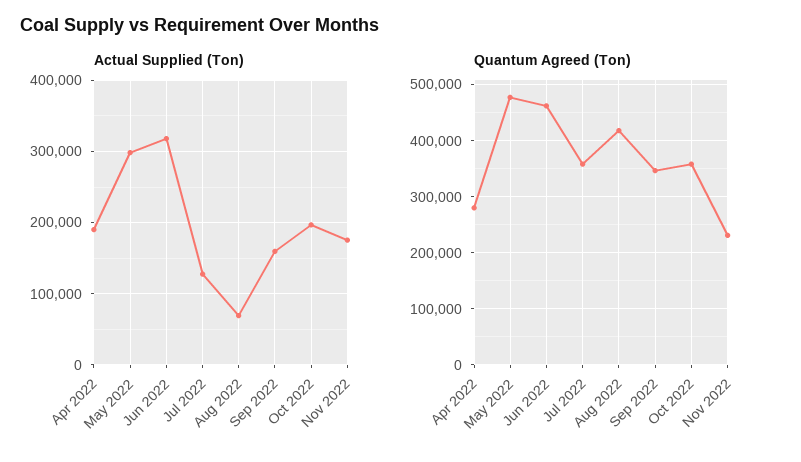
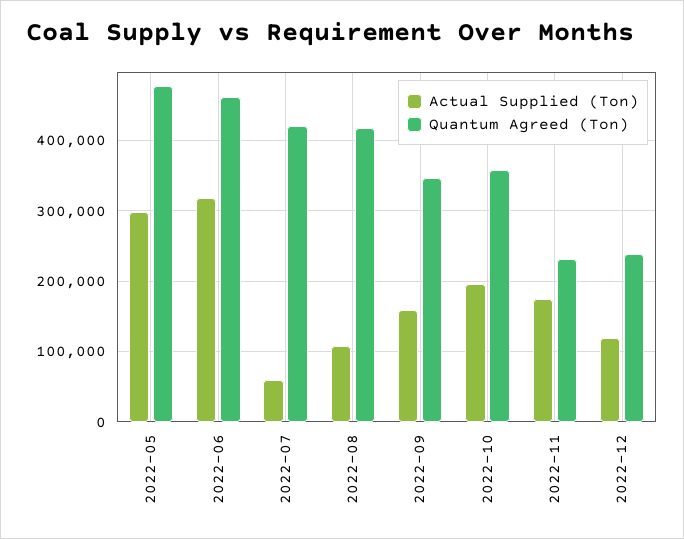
Actual Supplied (Ton), Apr 2022: 190000 -> none
Actual Supplied (Ton), Jul 2022: 130000 -> 60000
Actual Supplied (Ton), Aug 2022: 70000 -> 110000
Quantum Agreed (Ton), Apr 2022: 280000 -> none
Quantum Agreed (Ton), Jul 2022: 360000 -> 420000
Actual Supplied (Ton), 2022-12: none -> 120000
Quantum Agreed (Ton), 2022-12: none -> 240000

